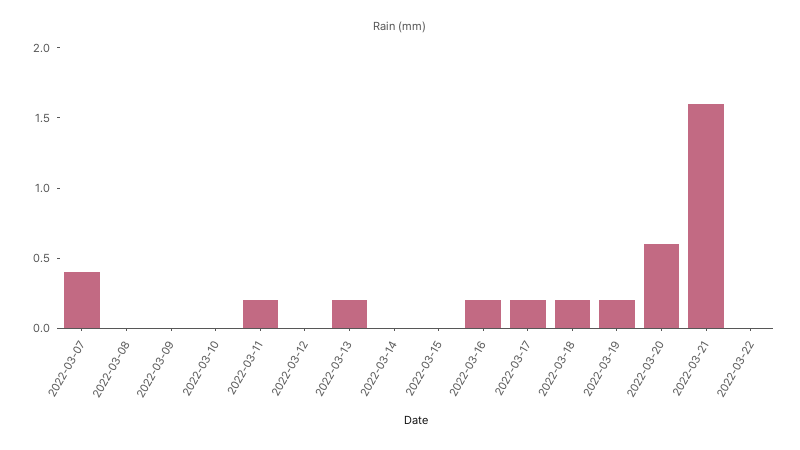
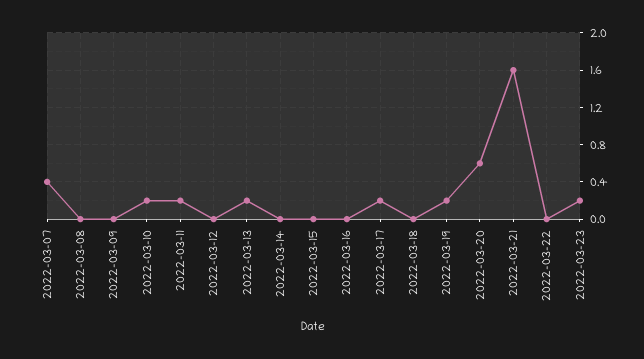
2022-03-10: 0 -> 0.2
2022-03-16: 0.2 -> 0
2022-03-18: 0.2 -> 0
2022-03-23: none -> 0.2

